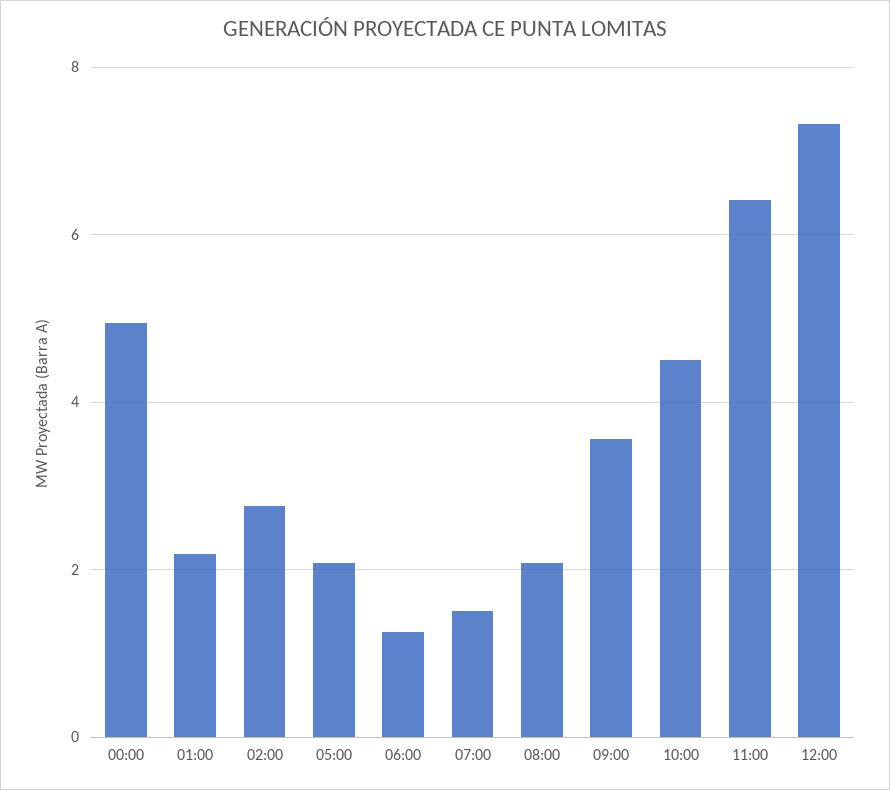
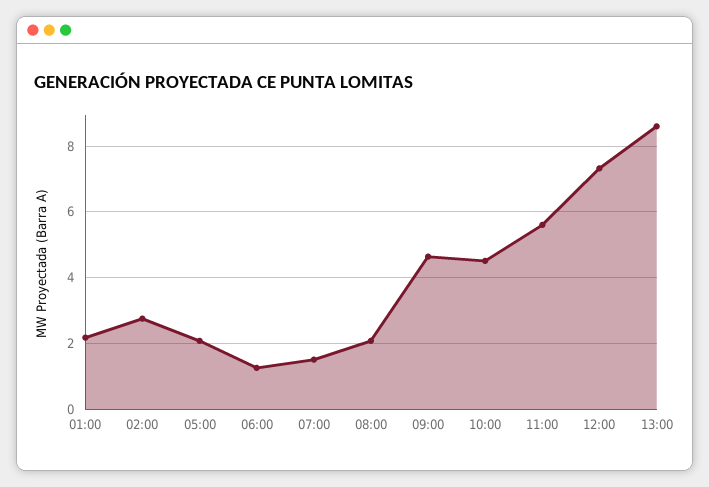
00:00: 5 -> none
09:00: 3.6 -> 4.6
11:00: 6.4 -> 5.6
13:00: none -> 8.6

